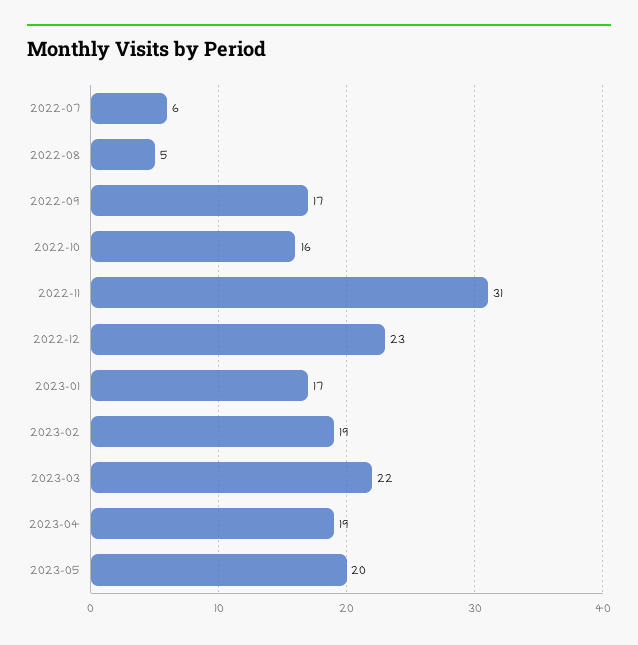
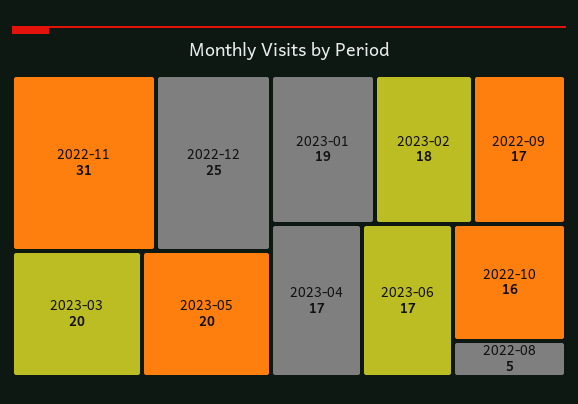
2022-07: 6 -> none
2022-12: 23 -> 25
2023-01: 17 -> 19
2023-02: 19 -> 18
2023-03: 22 -> 20
2023-04: 19 -> 17
2023-06: none -> 17

